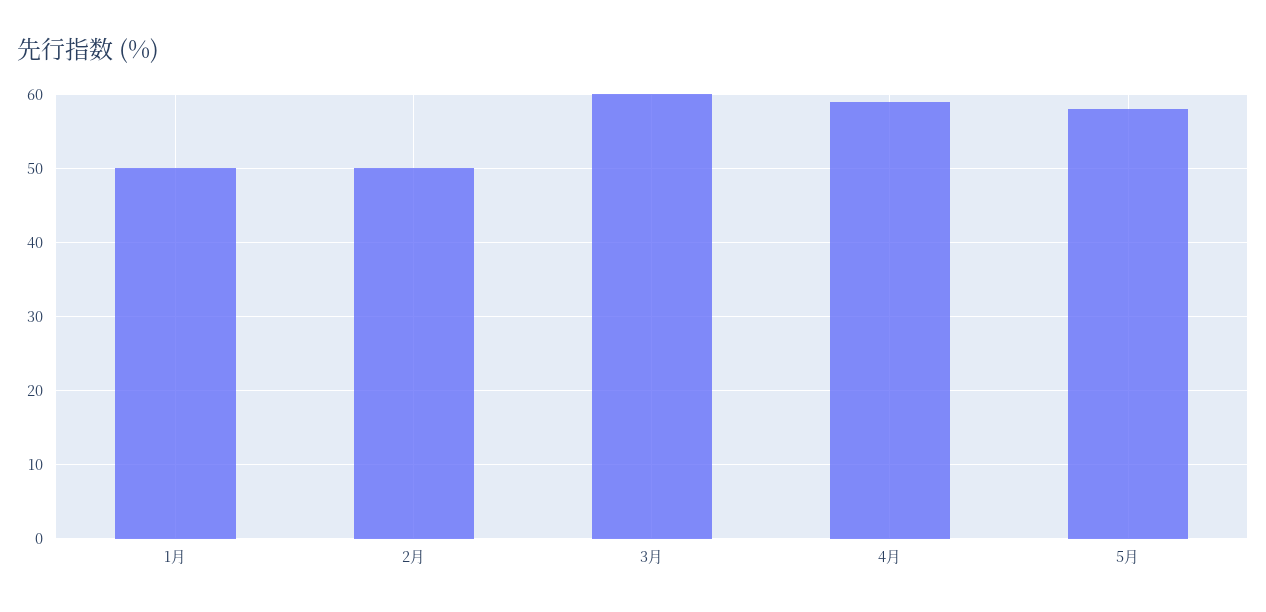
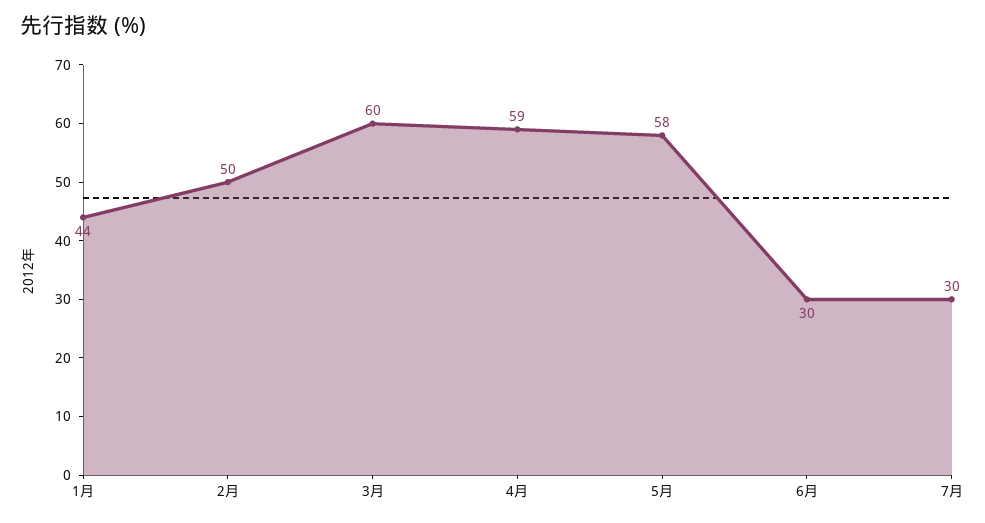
1月: 50 -> 44
6月: none -> 30
7月: none -> 30

